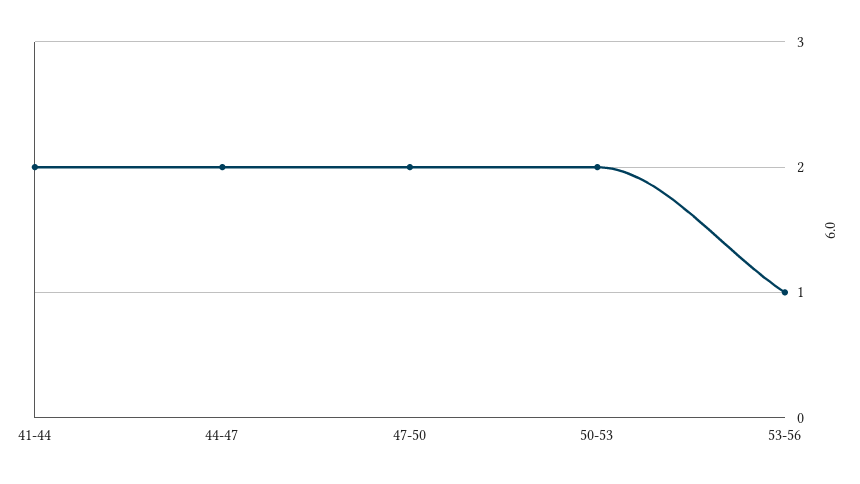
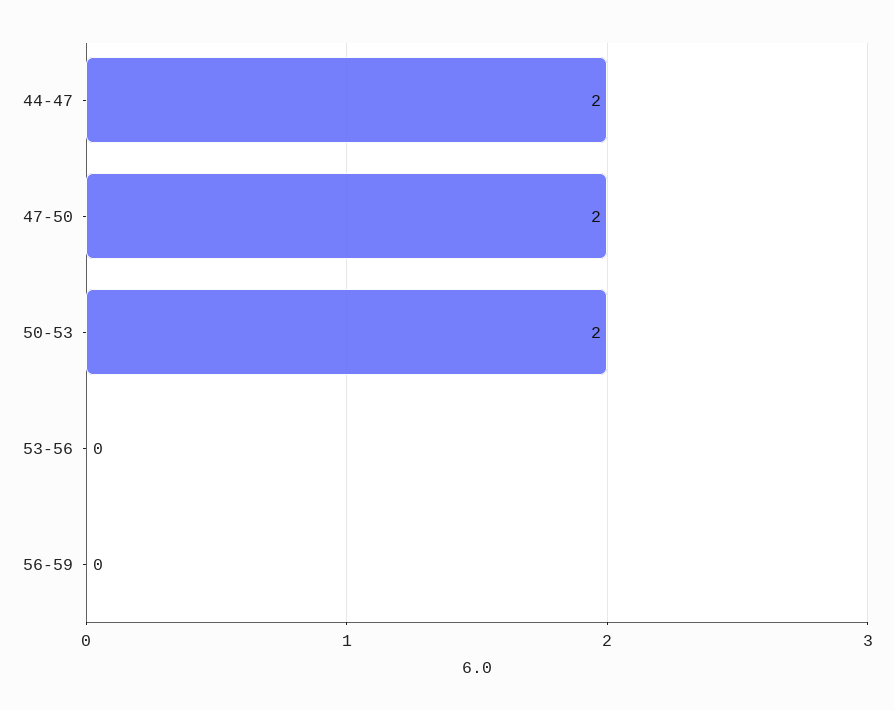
41-44: 2 -> none
53-56: 1 -> 0
56-59: none -> 0

